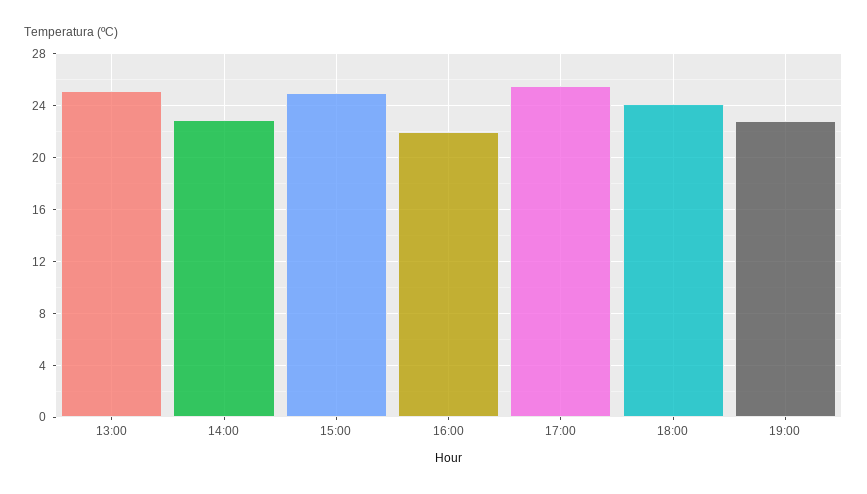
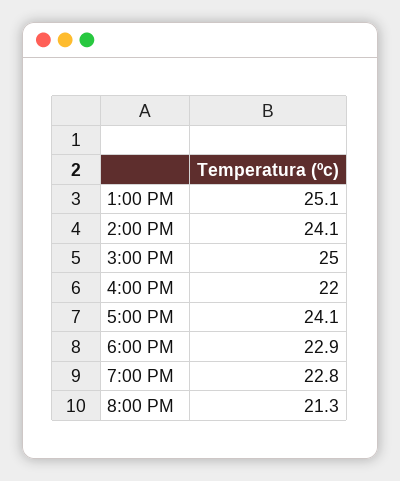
14:00: 23 -> 24.1
17:00: 25.5 -> 24.1
18:00: 24 -> 22.9
8:00 PM: none -> 21.3

